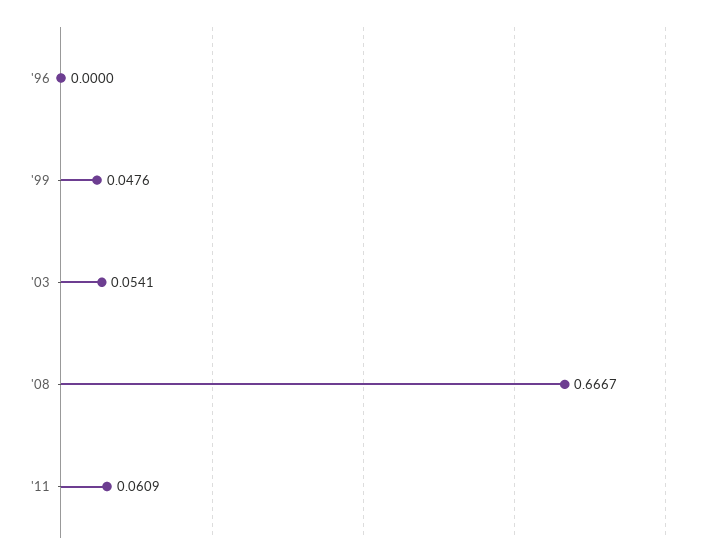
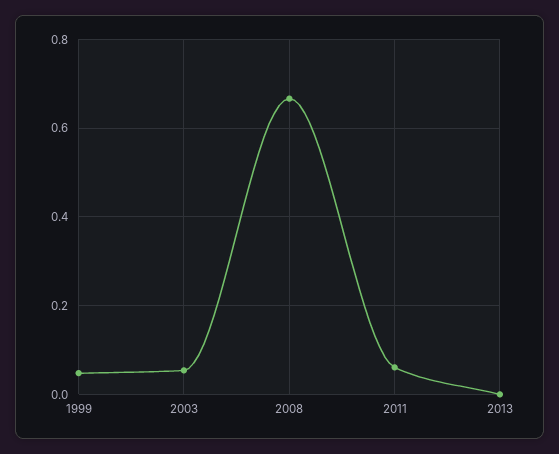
'96: 0 -> none
2013: none -> 0

